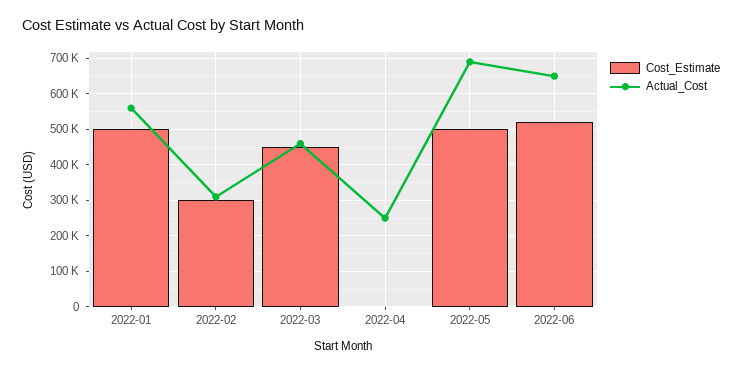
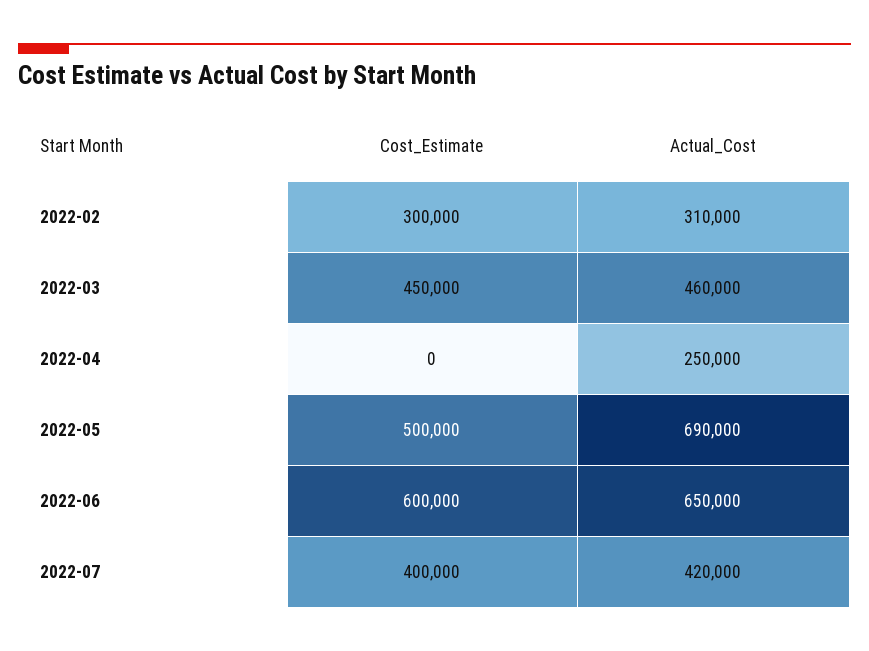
Cost_Estimate, 2022-01: 500000 -> none
Actual_Cost, 2022-01: 560000 -> none
Cost_Estimate, 2022-06: 520000 -> 600000
Cost_Estimate, 2022-07: none -> 400000
Actual_Cost, 2022-07: none -> 420000

